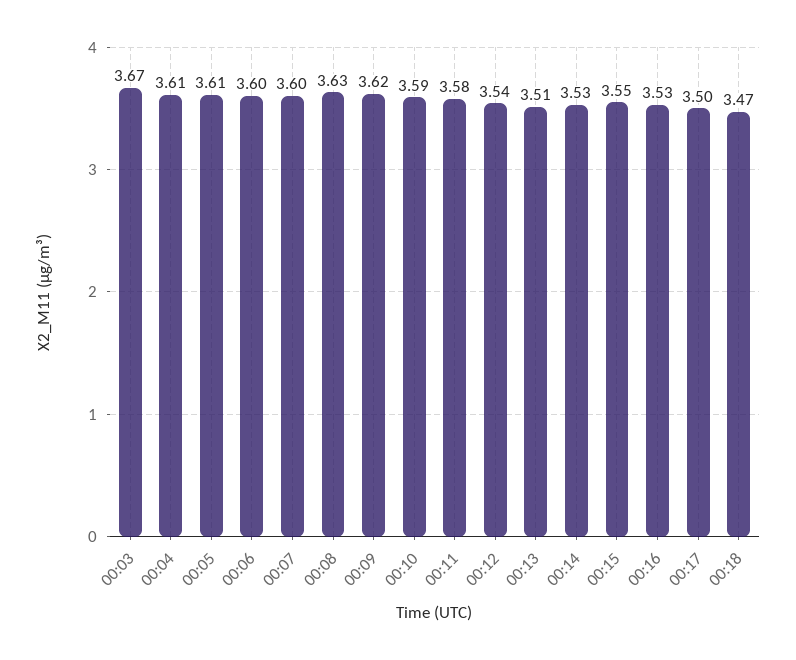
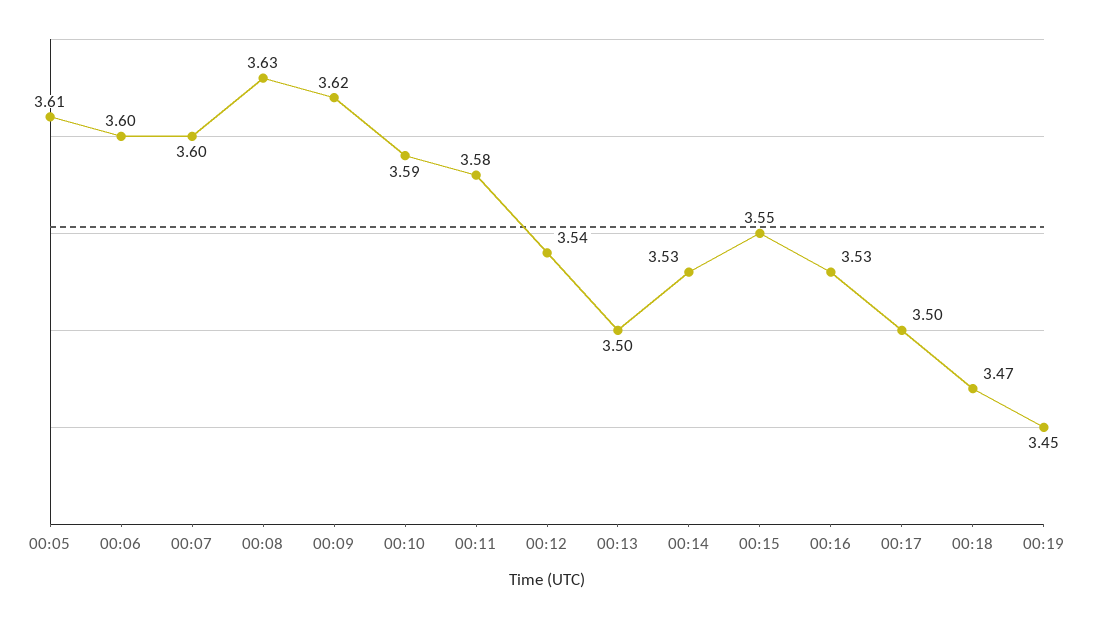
00:03: 3.67 -> none
00:04: 3.61 -> none
00:13: 3.51 -> 3.5
00:19: none -> 3.45

